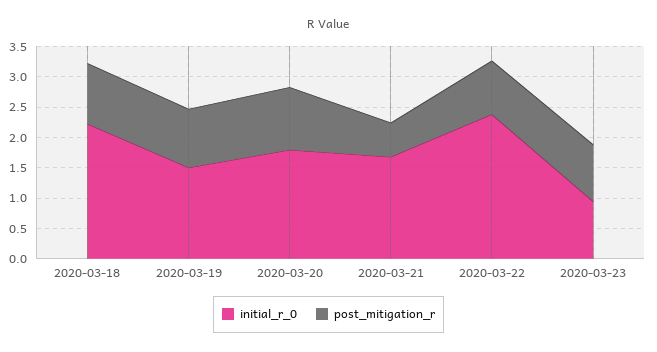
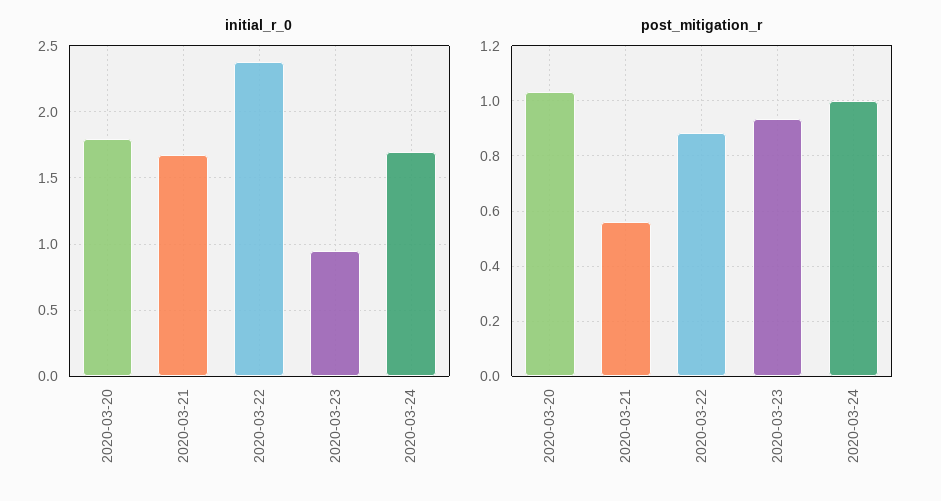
initial_r_0, 2020-03-18: 2.25 -> none
post_mitigation_r, 2020-03-18: 1 -> none
initial_r_0, 2020-03-19: 1.5 -> none
post_mitigation_r, 2020-03-19: 1 -> none
initial_r_0, 2020-03-24: none -> 1.7
post_mitigation_r, 2020-03-24: none -> 1

